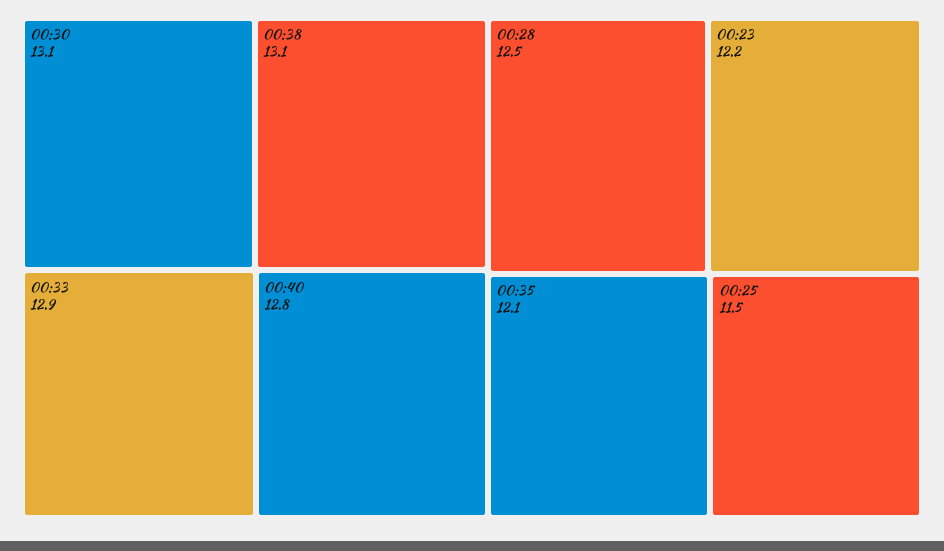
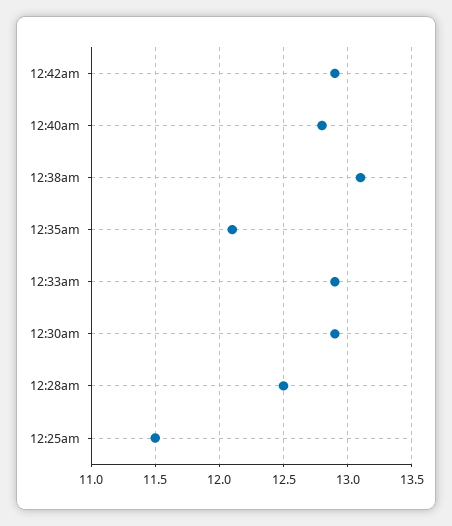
00:30: 13.1 -> 12.9
00:23: 12.2 -> none
12:42am: none -> 12.9

